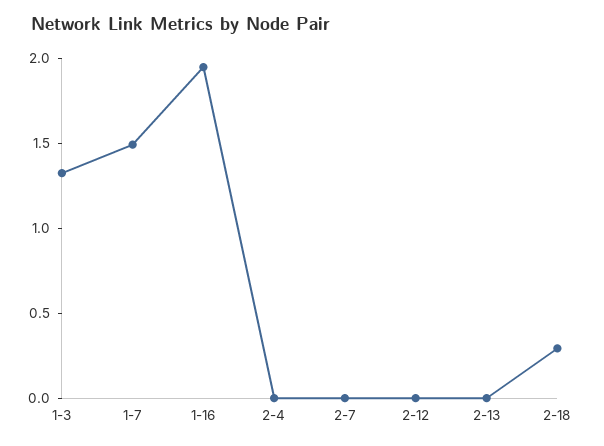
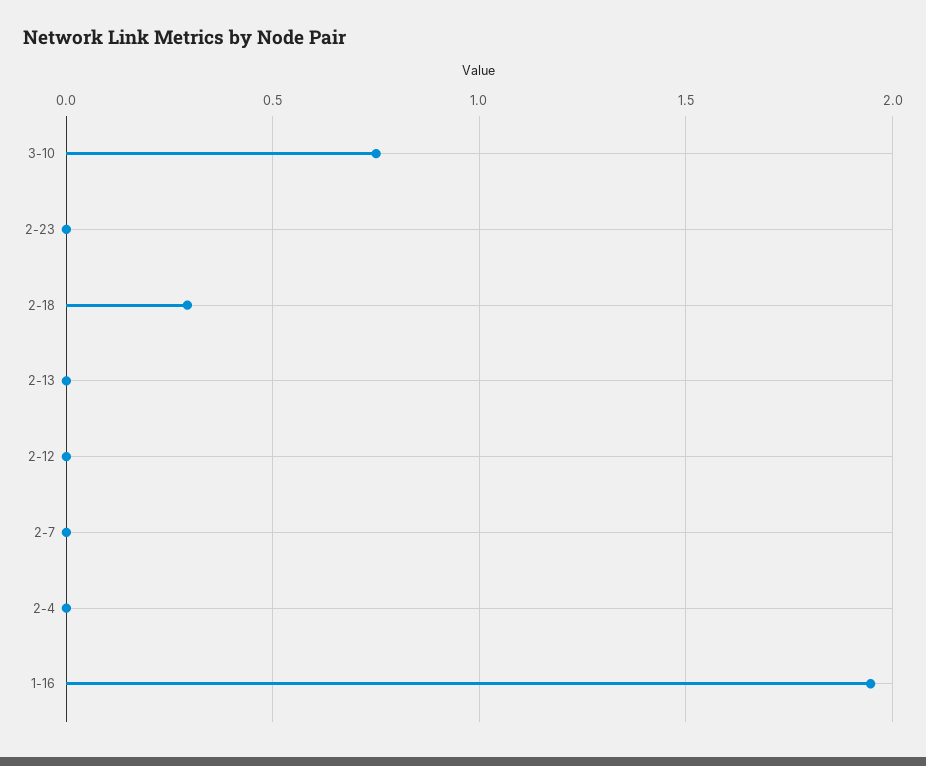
1-3: 1.3 -> none
1-7: 1.5 -> none
3-10: none -> 0.75
2-23: none -> 0

